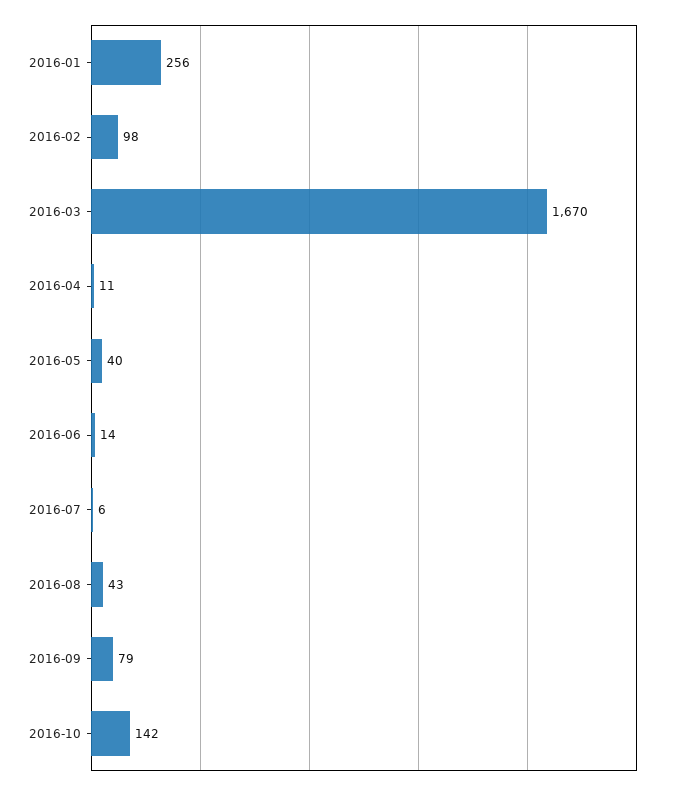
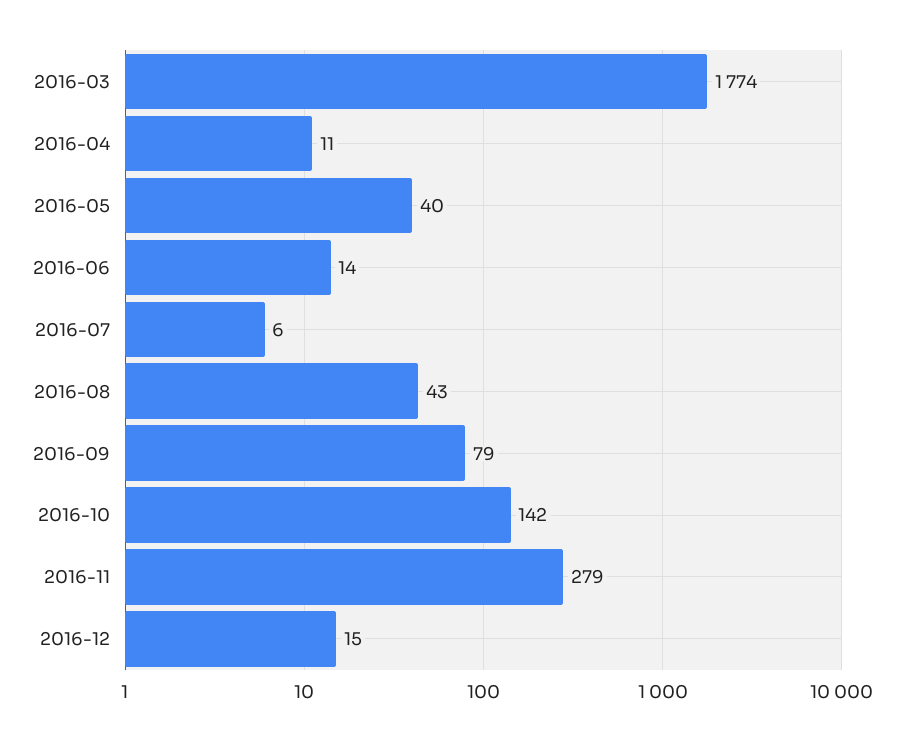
2016-01: 256 -> none
2016-02: 98 -> none
2016-03: 1670 -> 1774
2016-11: none -> 279
2016-12: none -> 15

